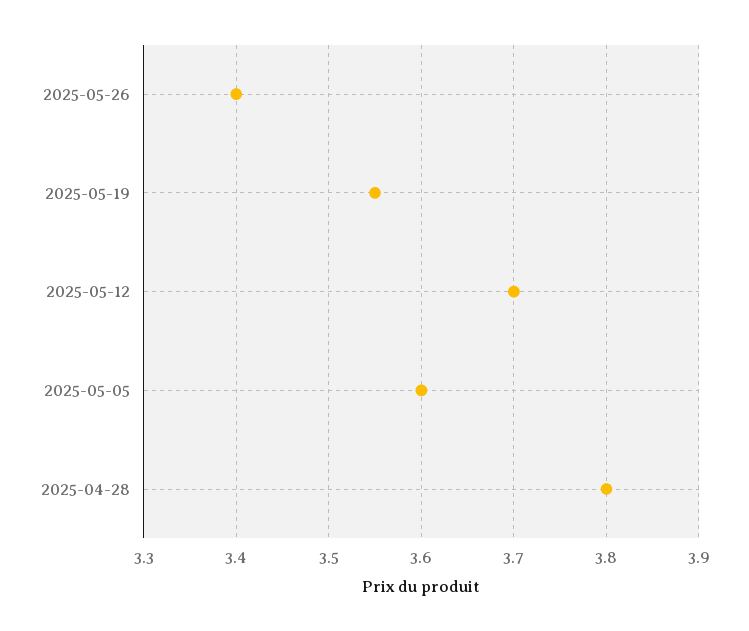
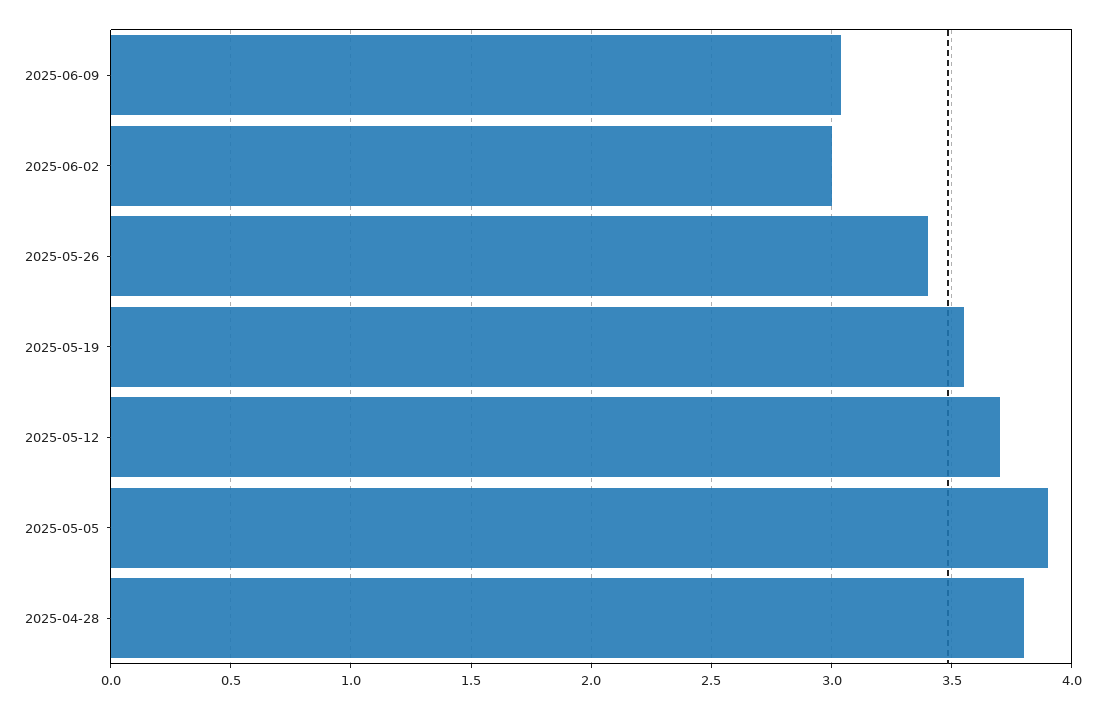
2025-05-05: 3.6 -> 3.9
2025-06-09: none -> 3.05
2025-06-02: none -> 3

